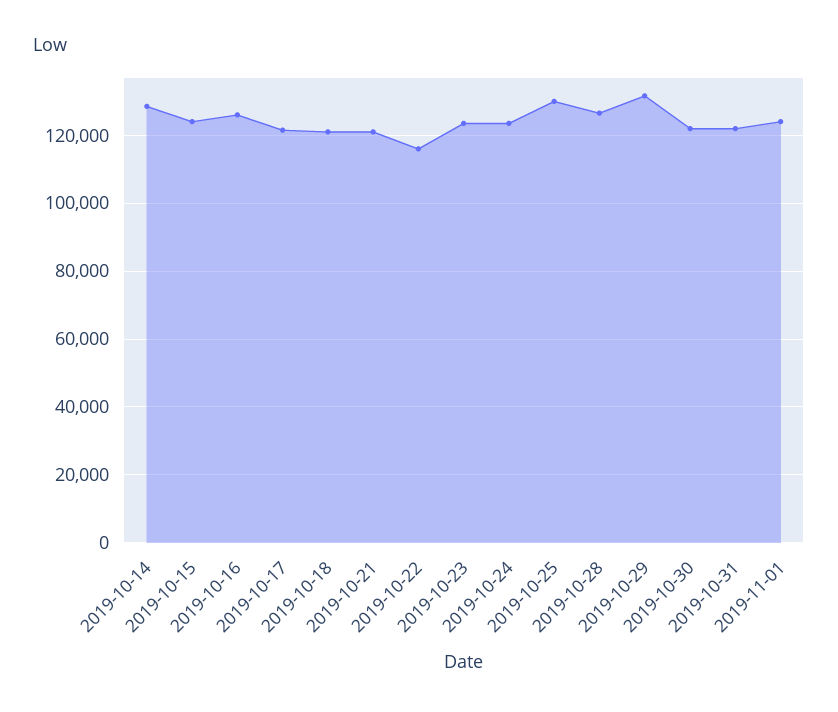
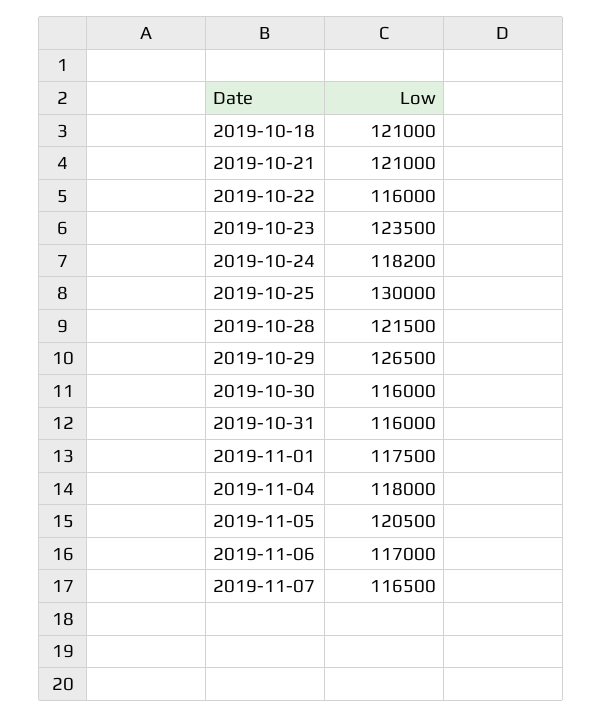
2019-10-14: 128000 -> none
2019-10-15: 124000 -> none
2019-10-16: 126000 -> none
2019-10-17: 122000 -> none
2019-10-24: 124000 -> 118200
2019-10-28: 126000 -> 121500
2019-10-29: 132000 -> 126500
2019-10-30: 122000 -> 116000
2019-10-31: 122000 -> 116000
2019-11-01: 124000 -> 117500
2019-11-04: none -> 118000
2019-11-05: none -> 120500
2019-11-06: none -> 117000
2019-11-07: none -> 116500

